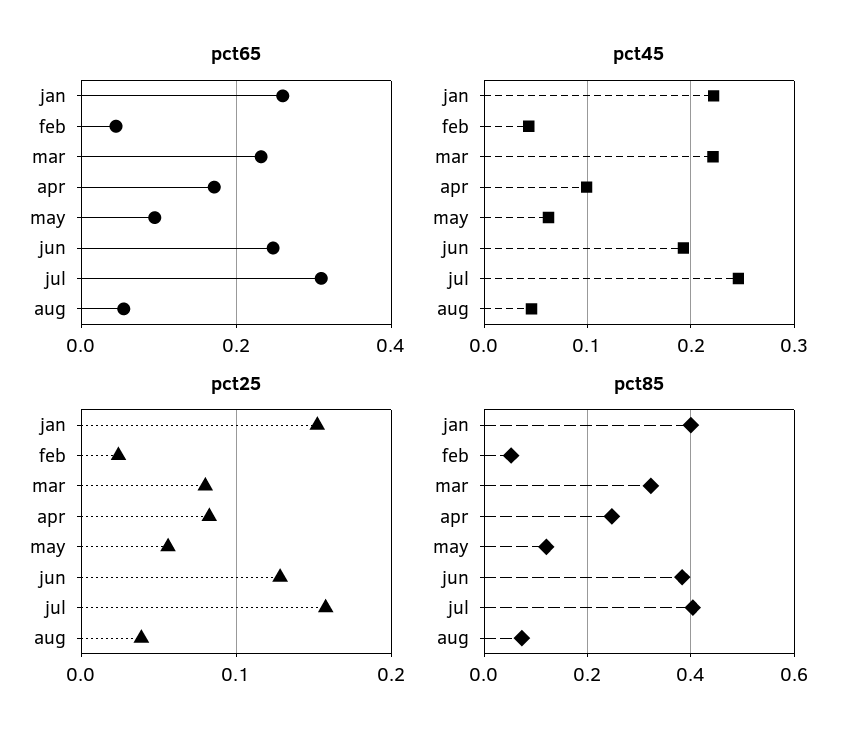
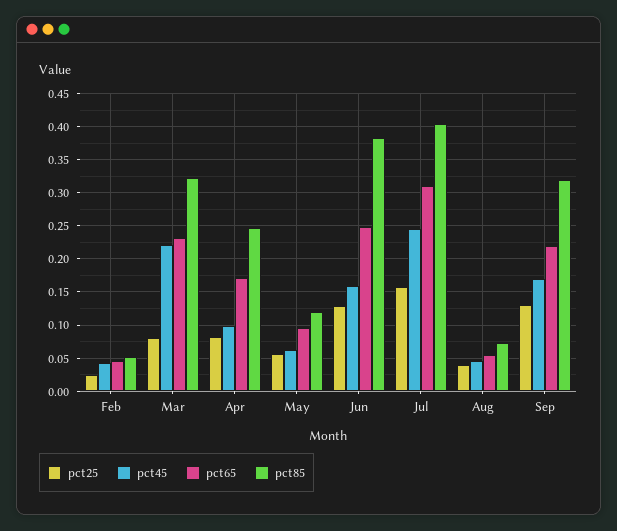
pct65, jan: 0.26 -> none
pct45, jan: 0.22 -> none
pct45, jun: 0.19 -> 0.16
pct25, jan: 0.15 -> none
pct85, jan: 0.4 -> none
pct25, Sep: none -> 0.13
pct45, Sep: none -> 0.17
pct65, Sep: none -> 0.22
pct85, Sep: none -> 0.32

